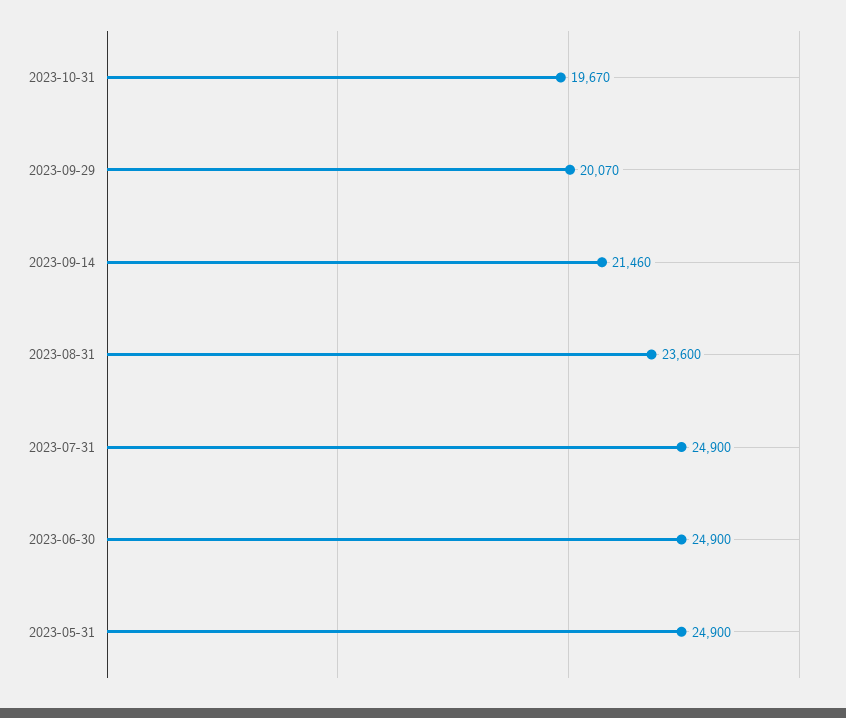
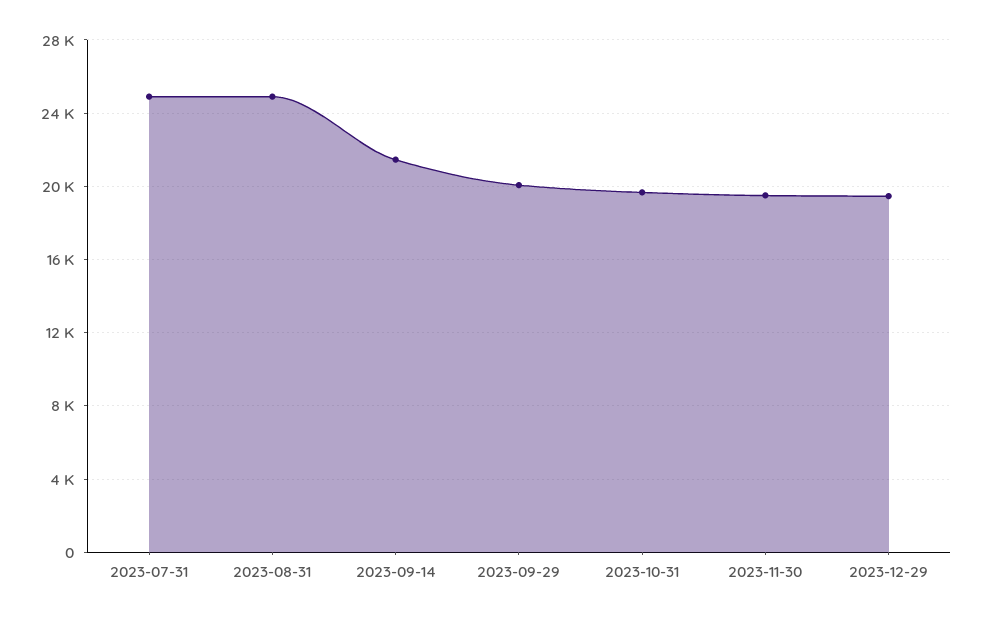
2023-08-31: 23600 -> 25000
2023-06-30: 24900 -> none
2023-05-31: 24900 -> none
2023-11-30: none -> 19500
2023-12-29: none -> 19500

